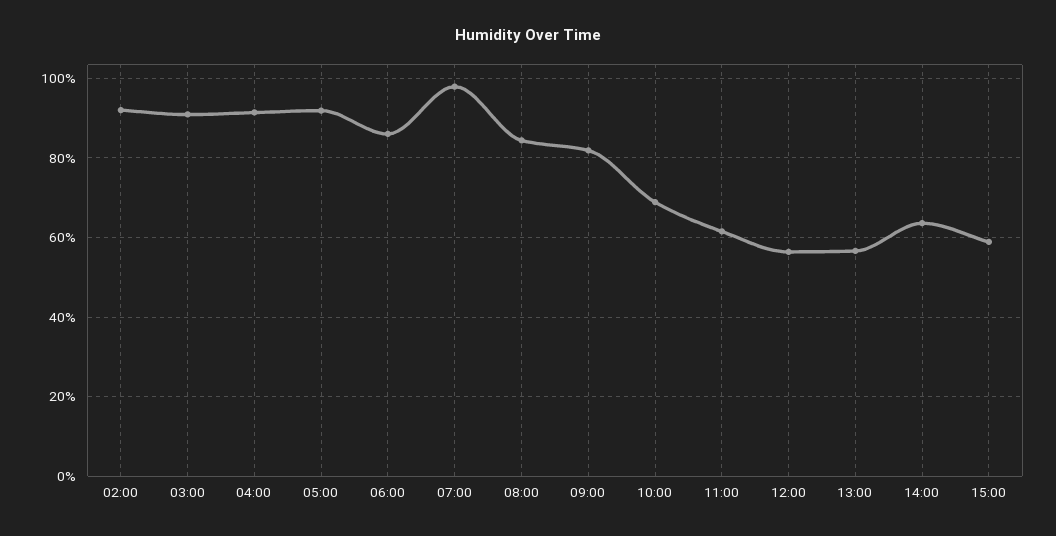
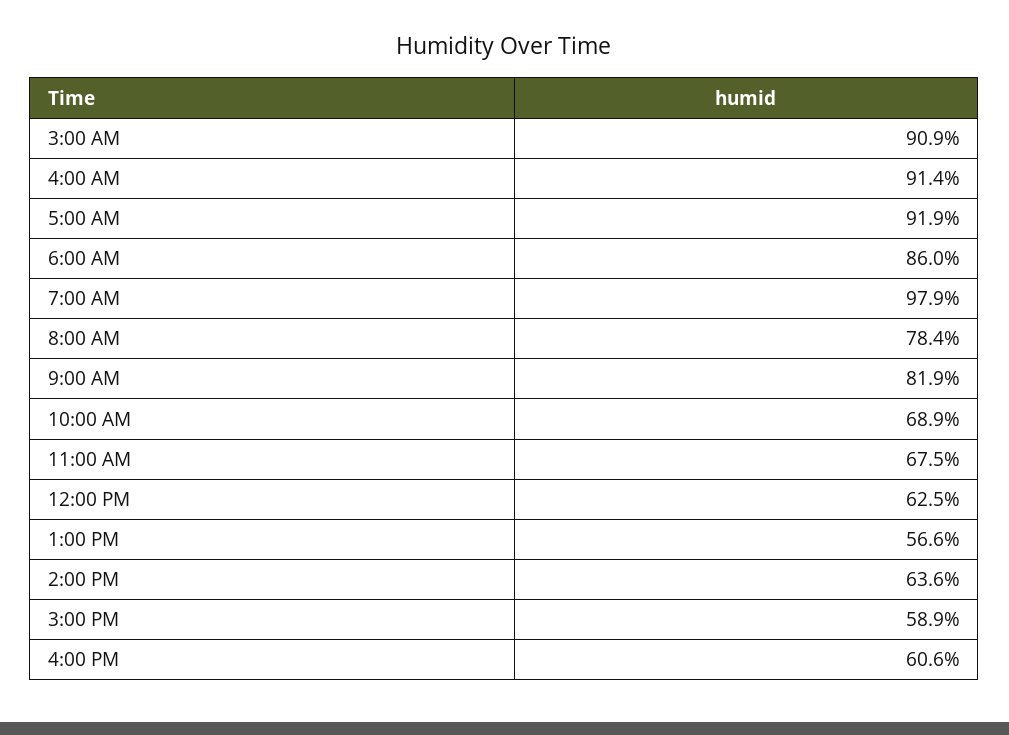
02:00: 92 -> none
08:00: 84 -> 78.4
11:00: 62 -> 67.5
12:00: 56 -> 62.5
4:00 PM: none -> 60.6

